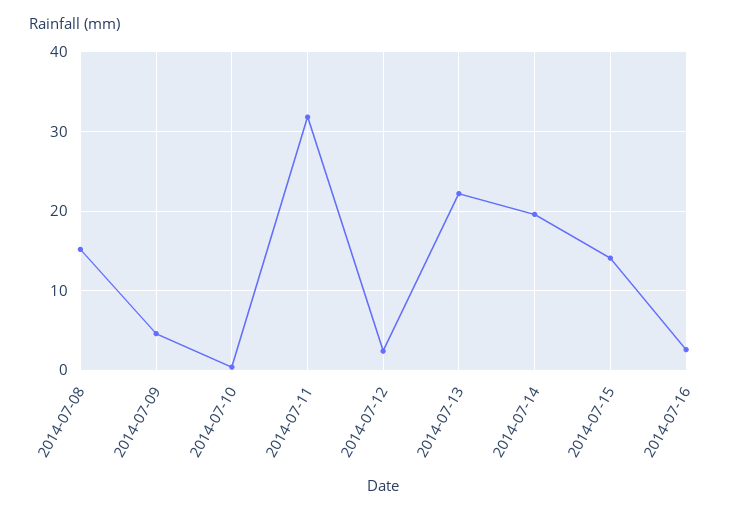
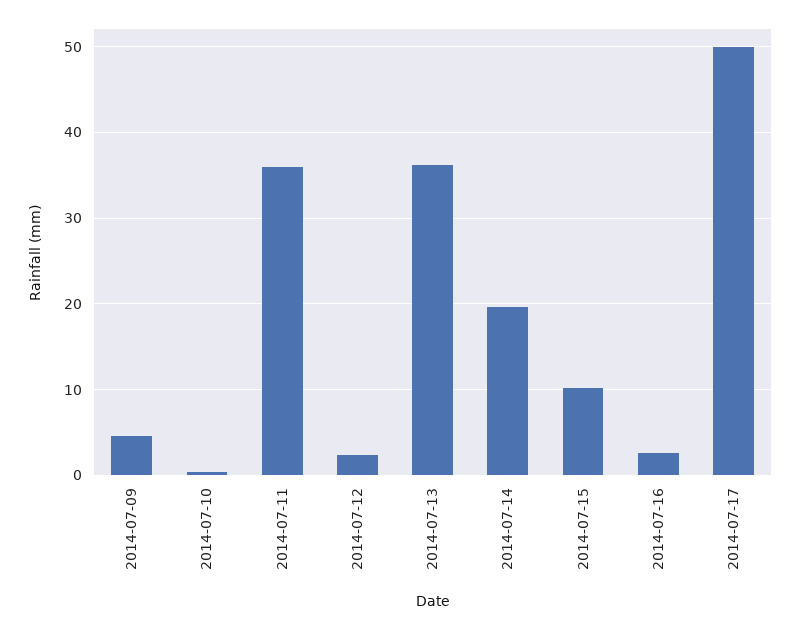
2014-07-08: 15 -> none
2014-07-11: 32 -> 36
2014-07-13: 22 -> 36
2014-07-15: 14 -> 10
2014-07-17: none -> 50

